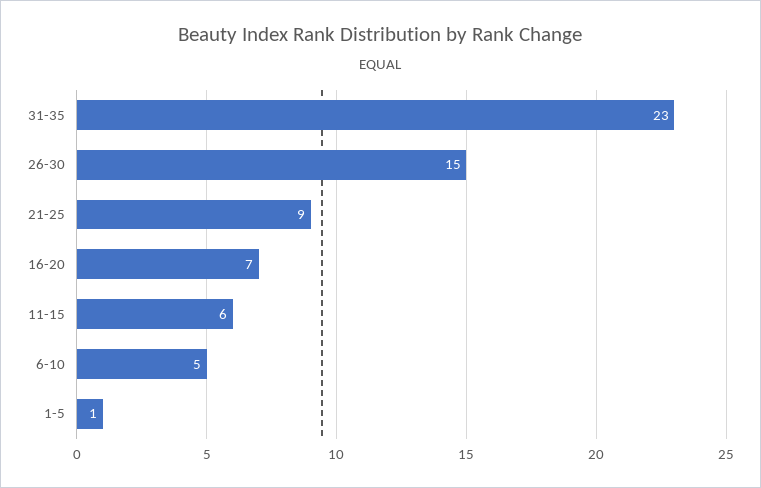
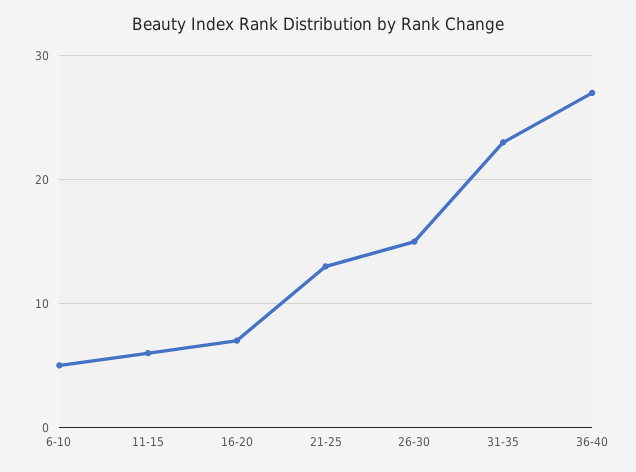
21-25: 9 -> 13
1-5: 1 -> none
36-40: none -> 27

